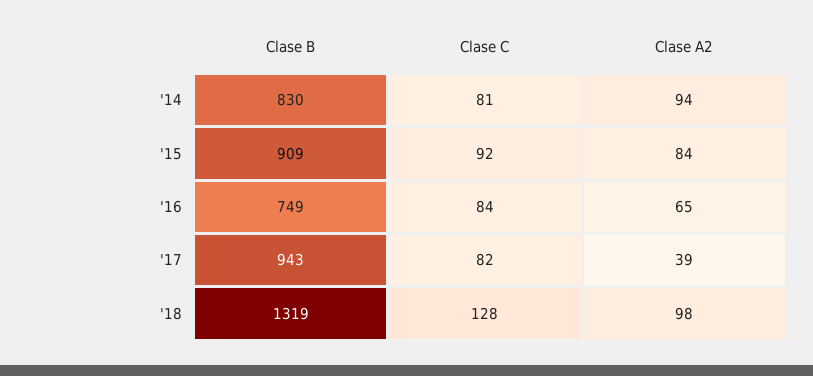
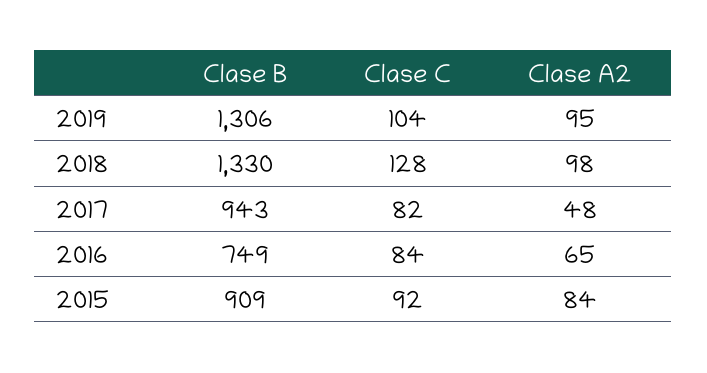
Clase B, '14: 830 -> none
Clase C, '14: 81 -> none
Clase A2, '14: 94 -> none
Clase A2, '17: 39 -> 48
Clase B, '18: 1319 -> 1330
Clase B, 2019: none -> 1306
Clase C, 2019: none -> 104
Clase A2, 2019: none -> 95

